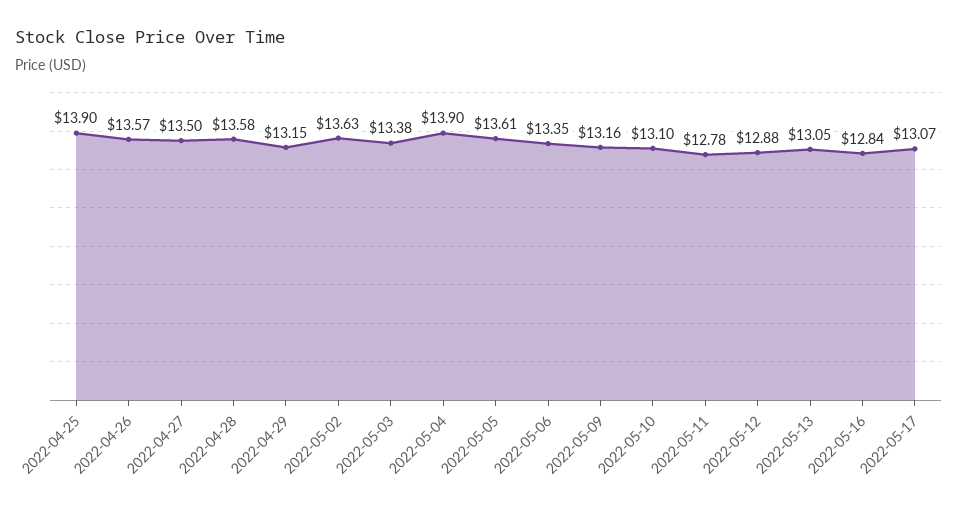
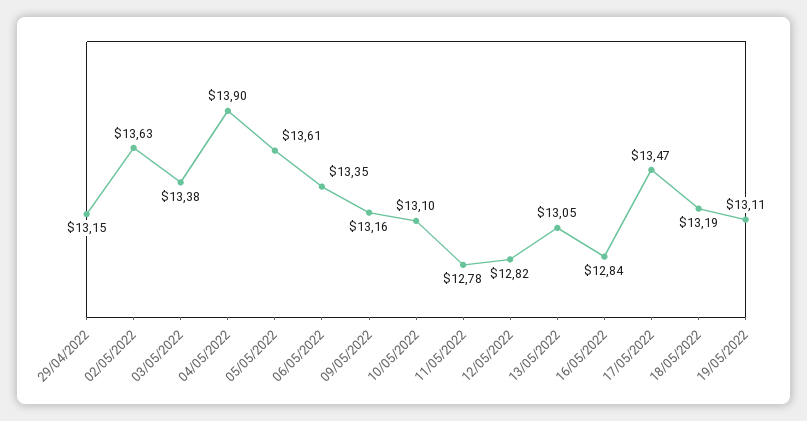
2022-04-25: 13.9 -> none
2022-04-26: 13.57 -> none
2022-04-27: 13.5 -> none
2022-04-28: 13.58 -> none
2022-05-12: 12.88 -> 12.82
2022-05-17: 13.07 -> 13.47
18/05/2022: none -> 13.19
19/05/2022: none -> 13.11

